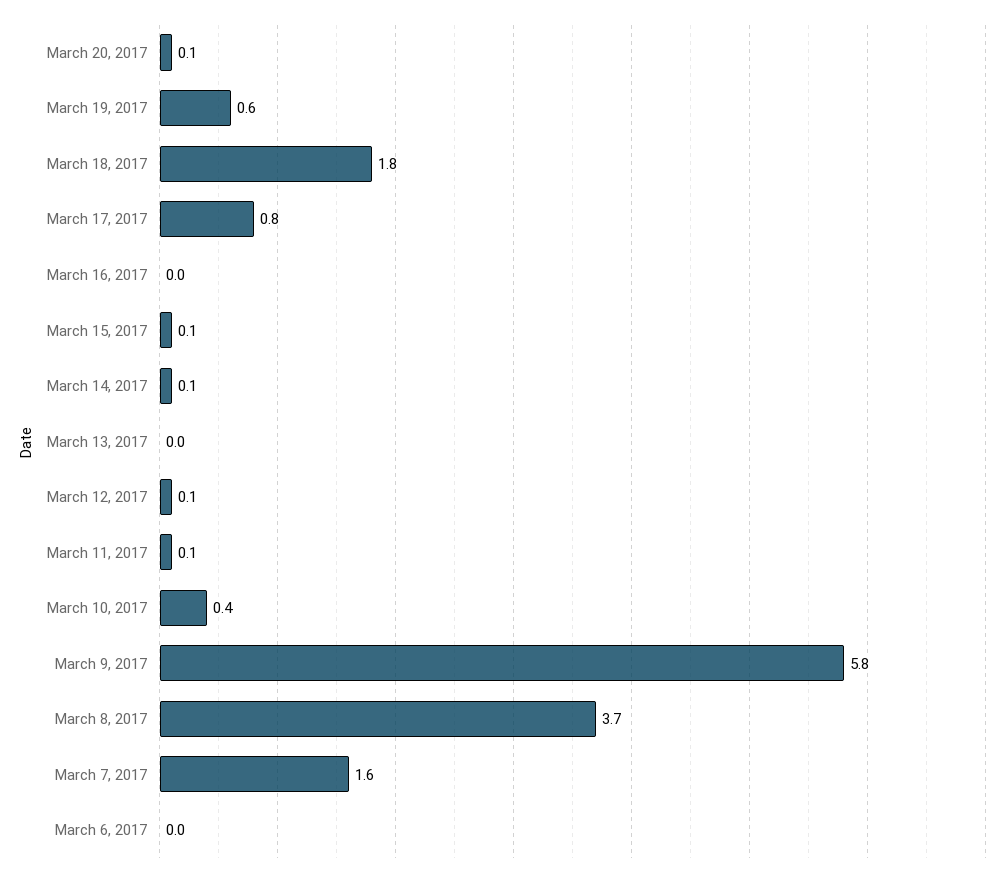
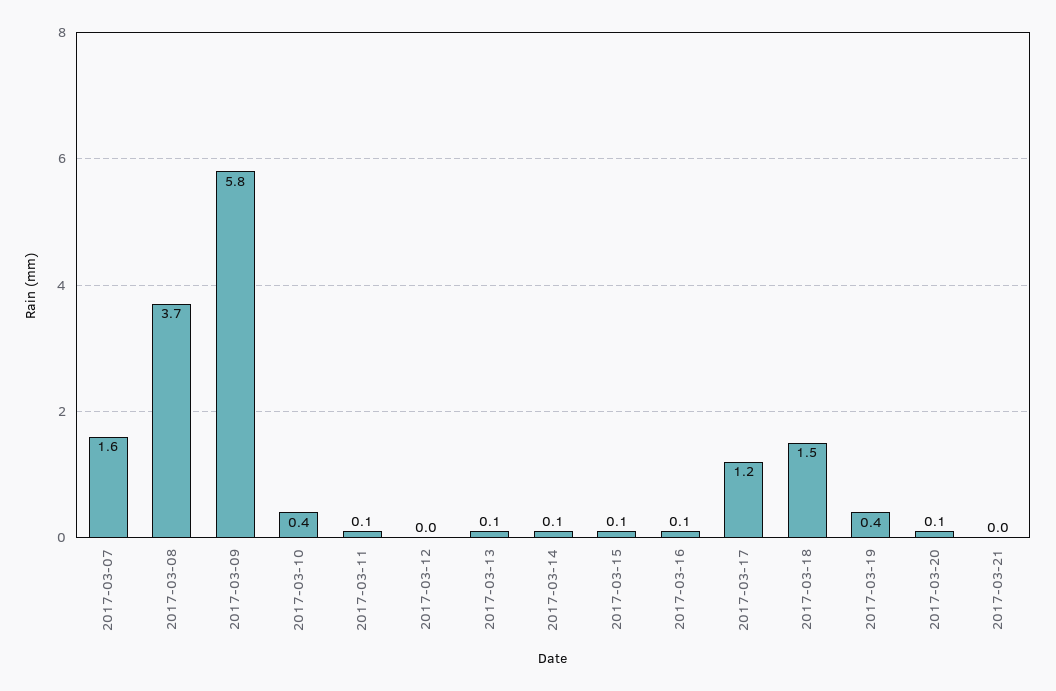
March 19, 2017: 0.6 -> 0.4
March 18, 2017: 1.8 -> 1.5
March 17, 2017: 0.8 -> 1.2
March 16, 2017: 0 -> 0.1
March 13, 2017: 0 -> 0.1
March 12, 2017: 0.1 -> 0
March 6, 2017: 0 -> none
2017-03-21: none -> 0

